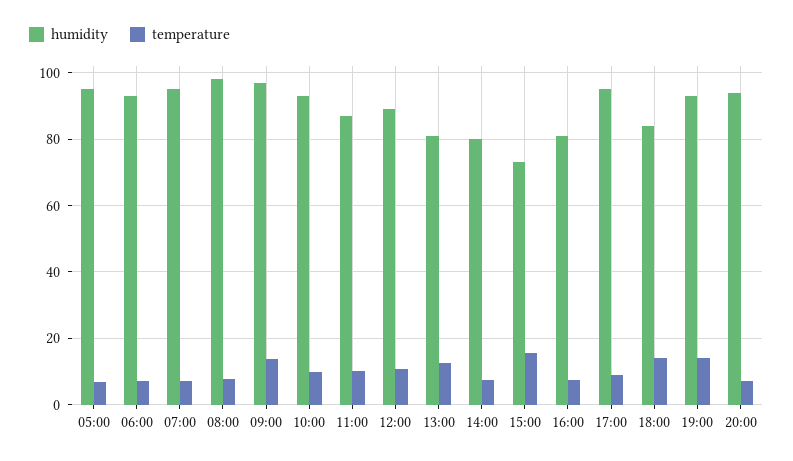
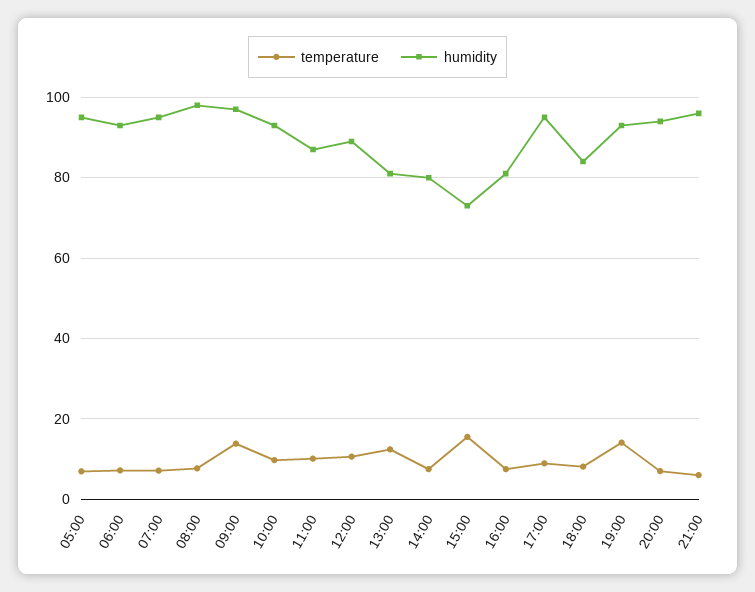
temperature, 18:00: 14 -> 8
temperature, 21:00: none -> 6
humidity, 21:00: none -> 96

